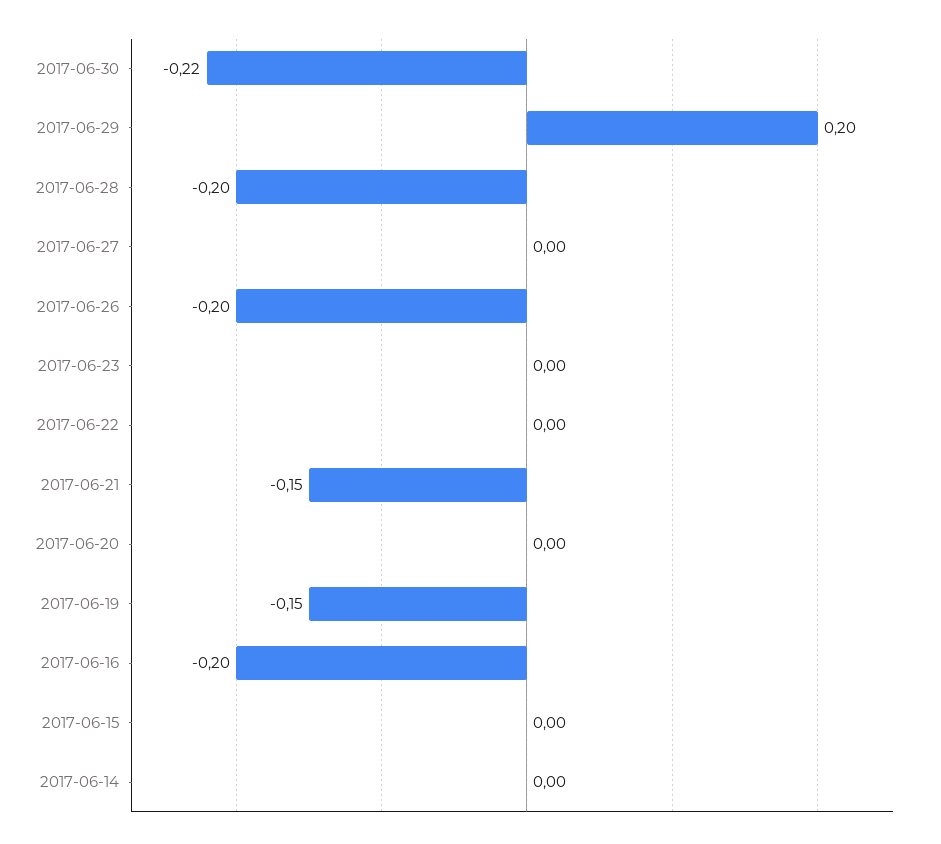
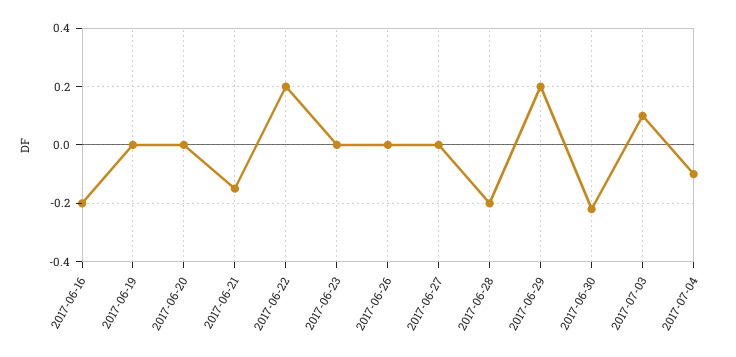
2017-06-26: -0.2 -> 0
2017-06-22: 0 -> 0.2
2017-06-19: -0.15 -> 0
2017-06-15: 0 -> none
2017-06-14: 0 -> none
2017-07-03: none -> 0.1
2017-07-04: none -> -0.1

